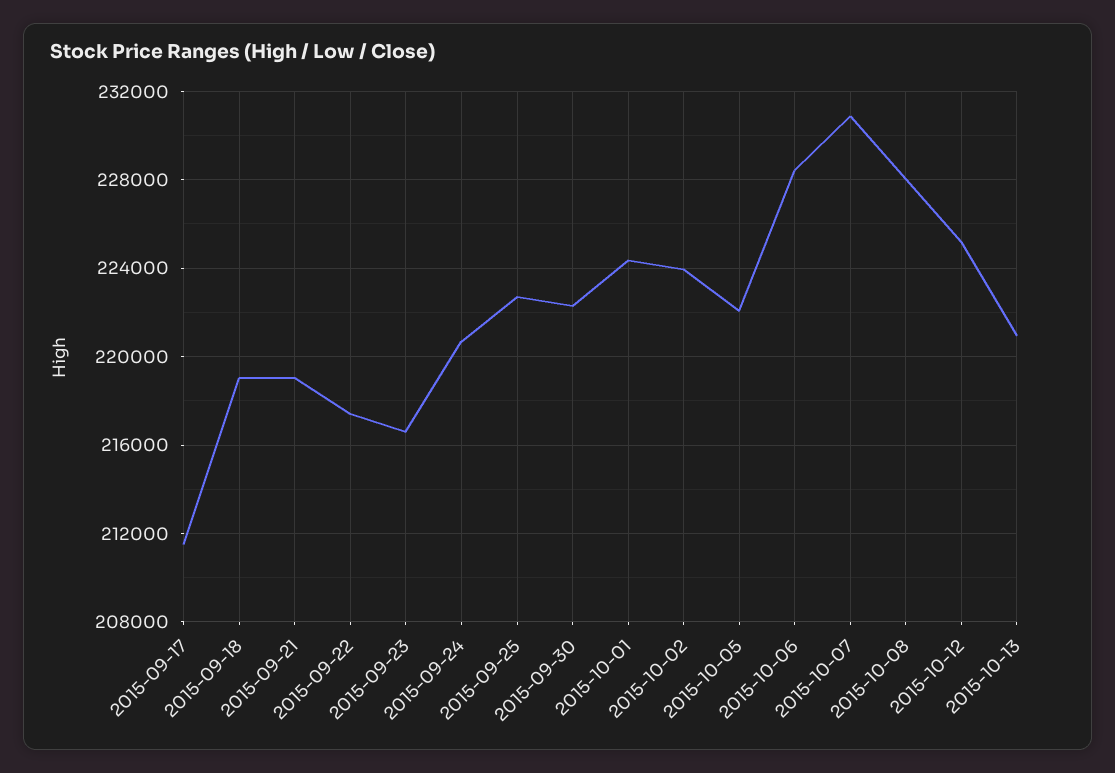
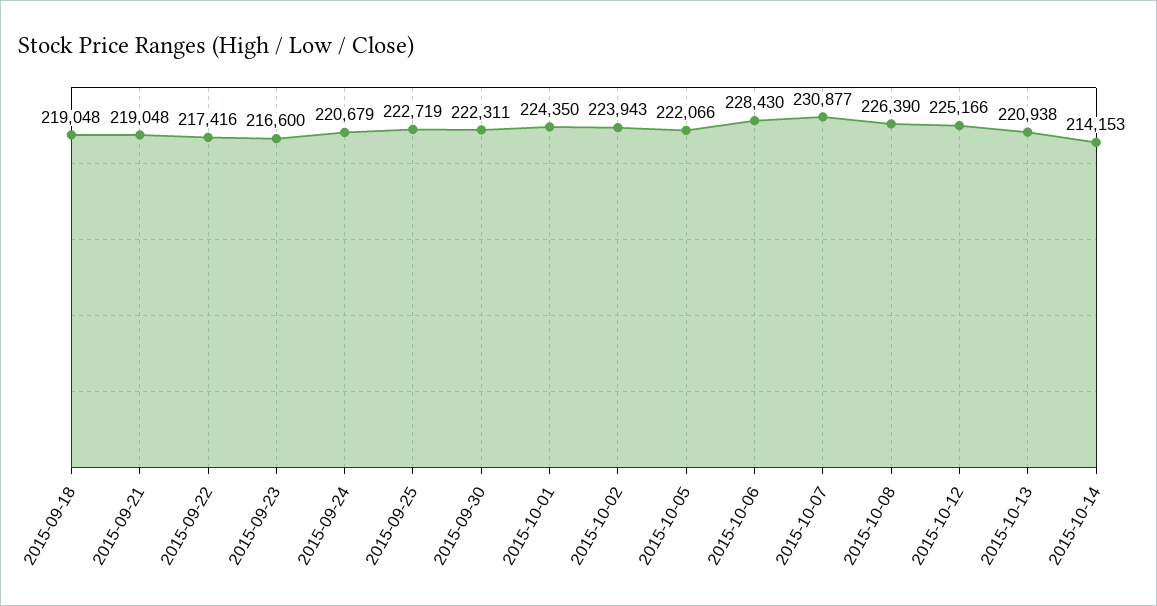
2015-09-17: 211500 -> none
2015-10-08: 228000 -> 226390
2015-10-14: none -> 214153

